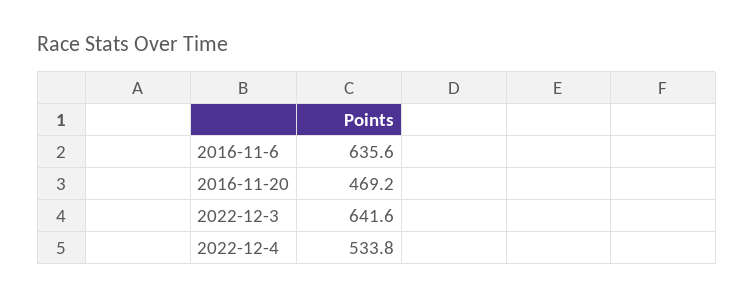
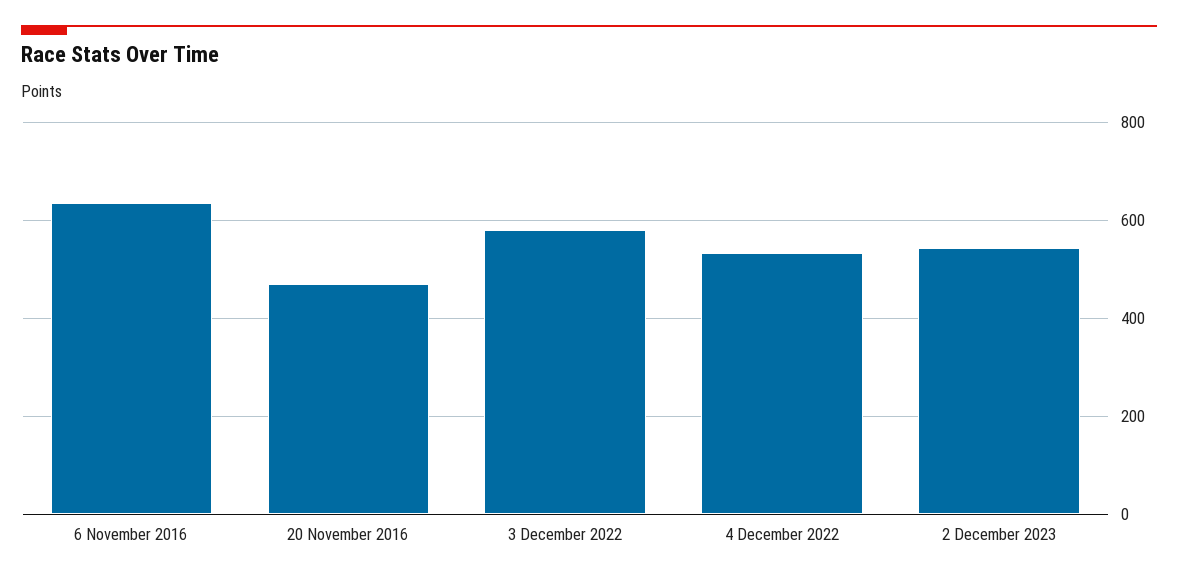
2022-12-3: 641.6 -> 580
2 December 2023: none -> 540

